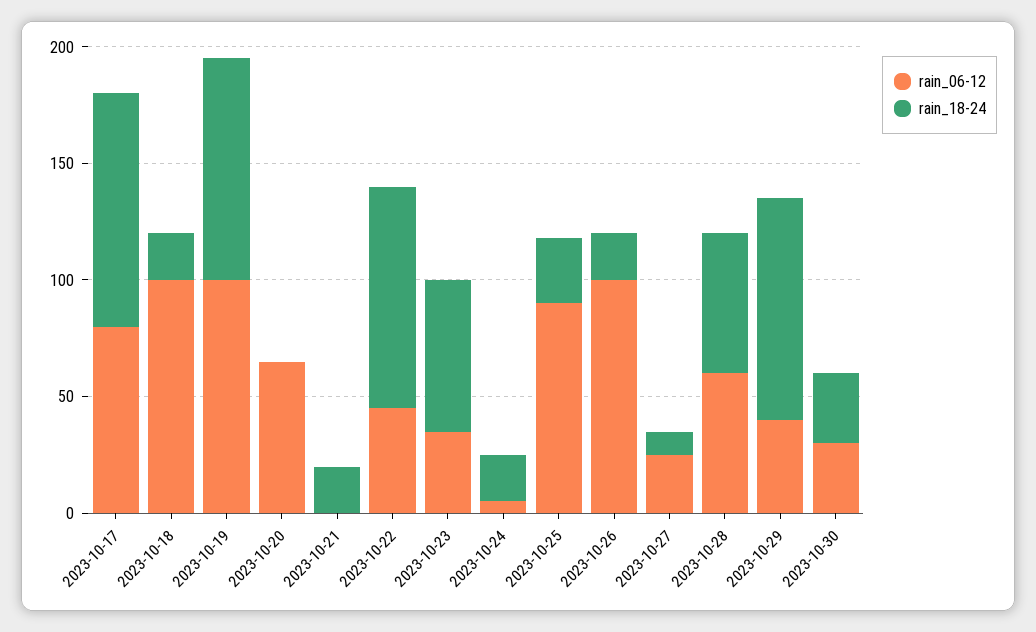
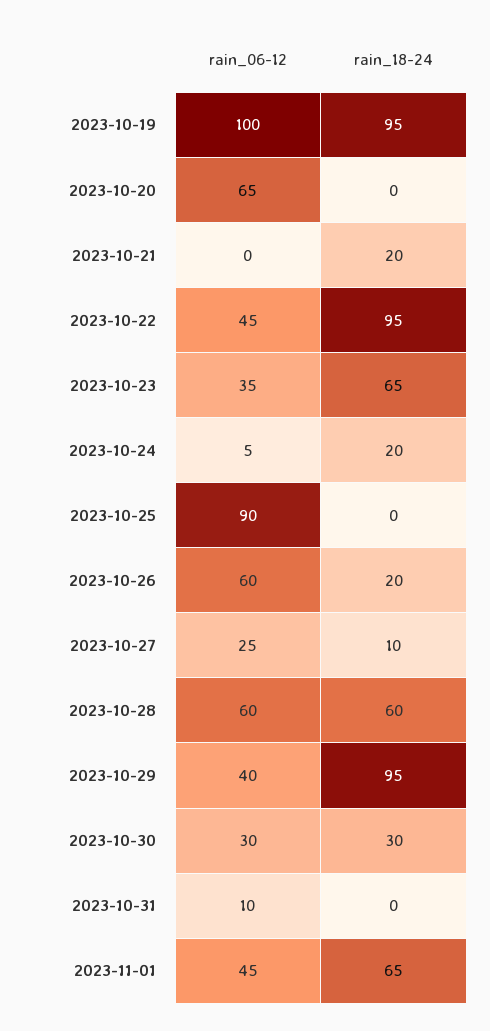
rain_06-12, 2023-10-17: 80 -> none
rain_18-24, 2023-10-17: 100 -> none
rain_06-12, 2023-10-18: 100 -> none
rain_18-24, 2023-10-18: 20 -> none
rain_18-24, 2023-10-25: 30 -> 0
rain_06-12, 2023-10-26: 100 -> 60
rain_06-12, 2023-10-31: none -> 10
rain_18-24, 2023-10-31: none -> 0
rain_06-12, 2023-11-01: none -> 45
rain_18-24, 2023-11-01: none -> 65

